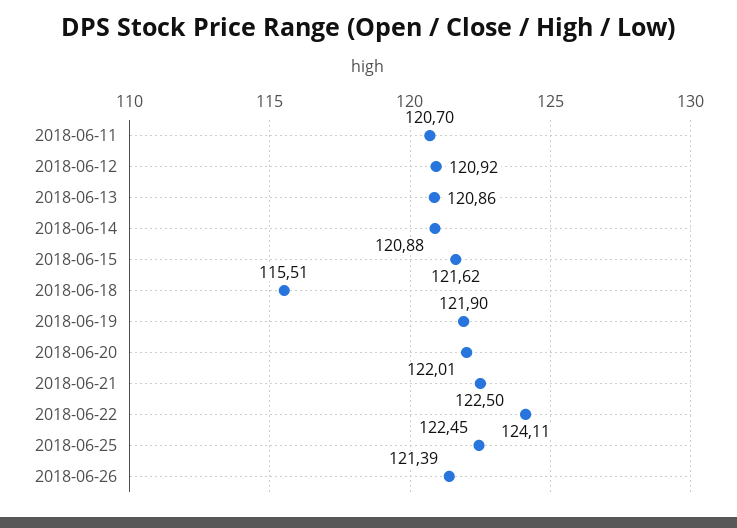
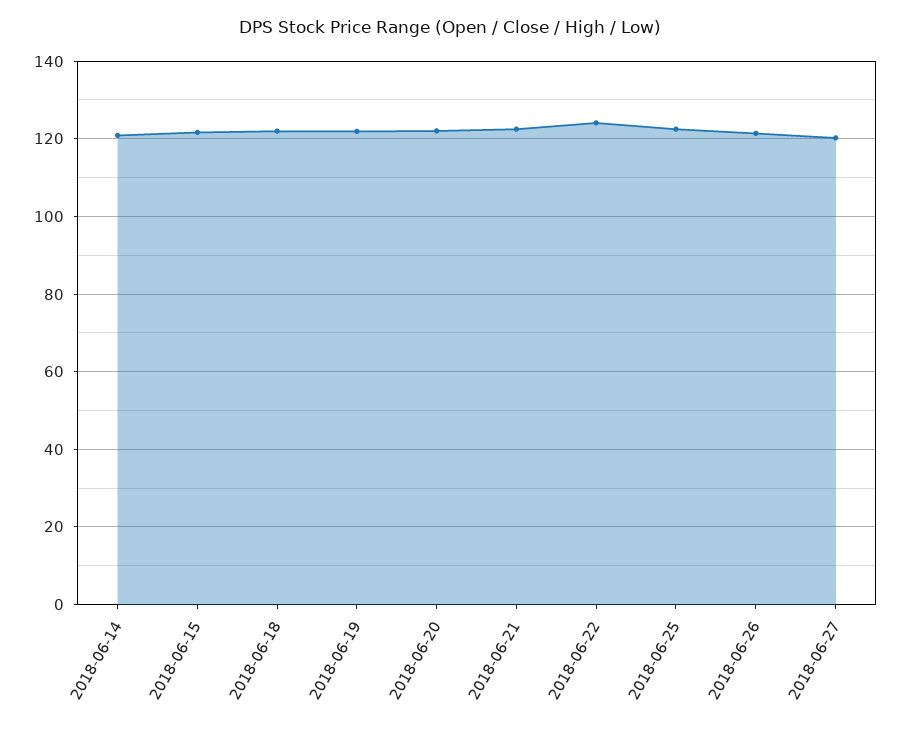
2018-06-11: 120.7 -> none
2018-06-12: 120.92 -> none
2018-06-13: 120.86 -> none
2018-06-18: 115.51 -> 122
2018-06-27: none -> 120

